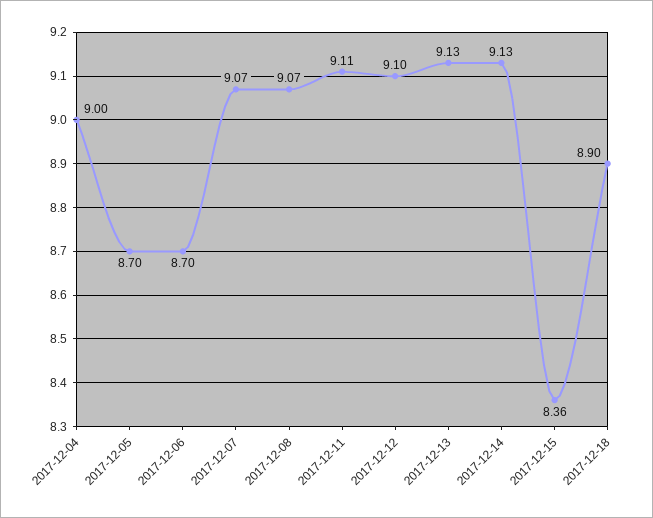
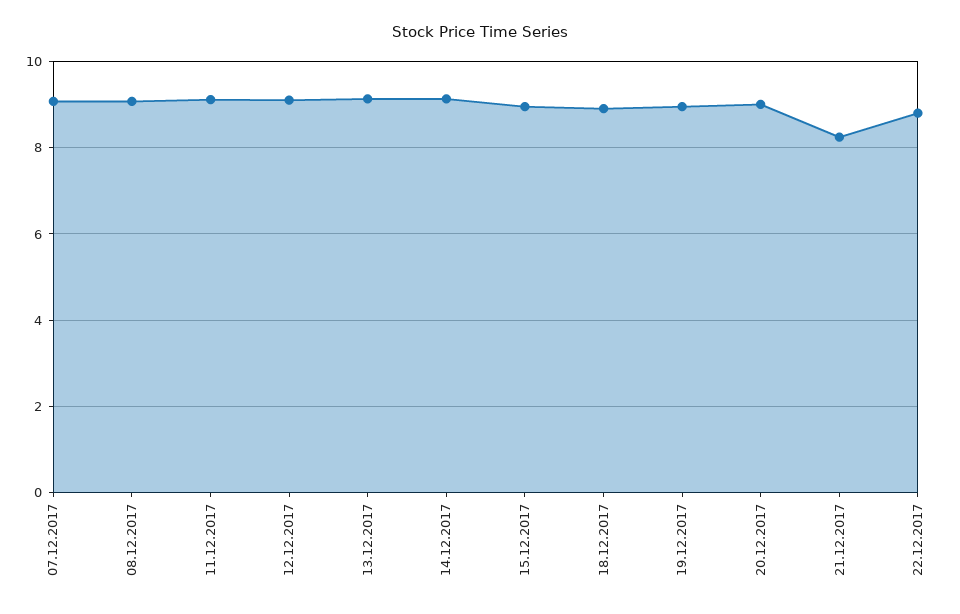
2017-12-04: 9 -> none
2017-12-05: 8.7 -> none
2017-12-06: 8.7 -> none
2017-12-15: 8.36 -> 9
19.12.2017: none -> 9
20.12.2017: none -> 9
21.12.2017: none -> 8.2
22.12.2017: none -> 8.8

